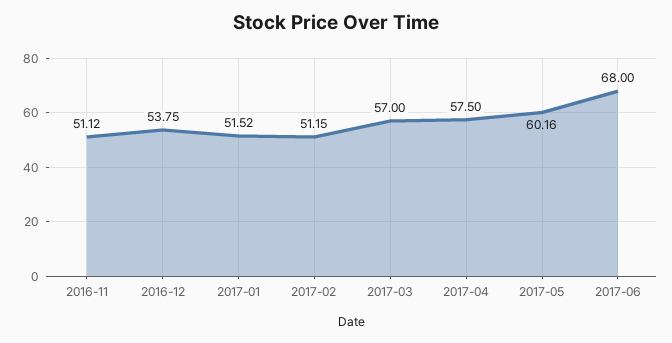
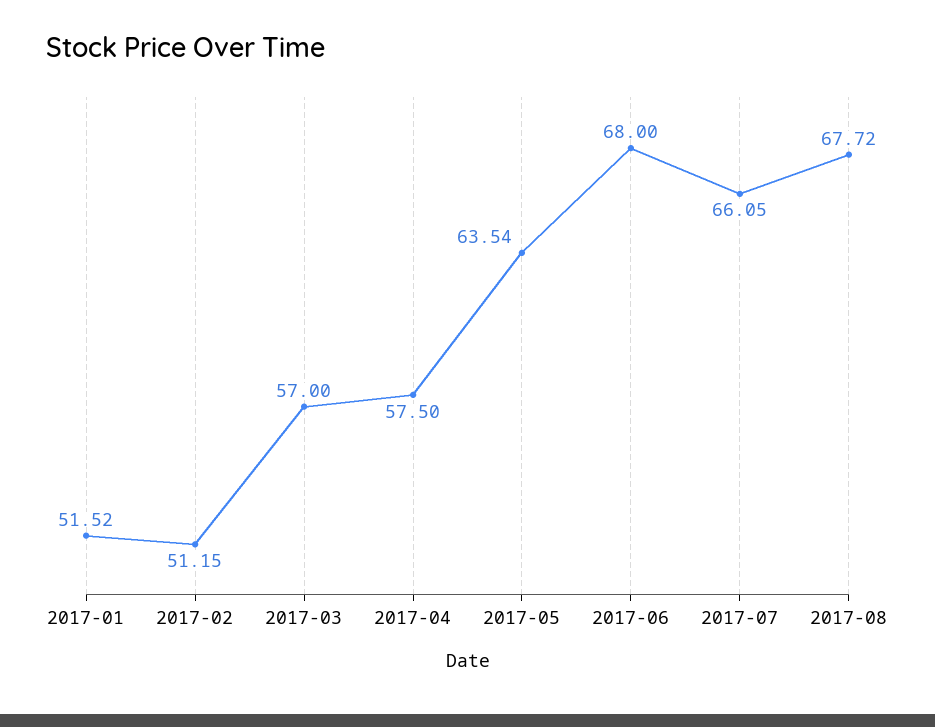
2016-11: 51.12 -> none
2016-12: 53.75 -> none
2017-05: 60.16 -> 63.54
2017-07: none -> 66.05
2017-08: none -> 67.72

